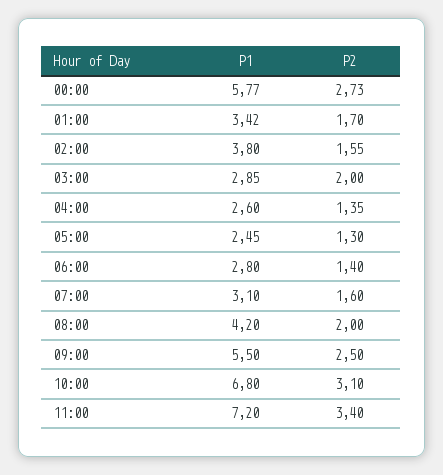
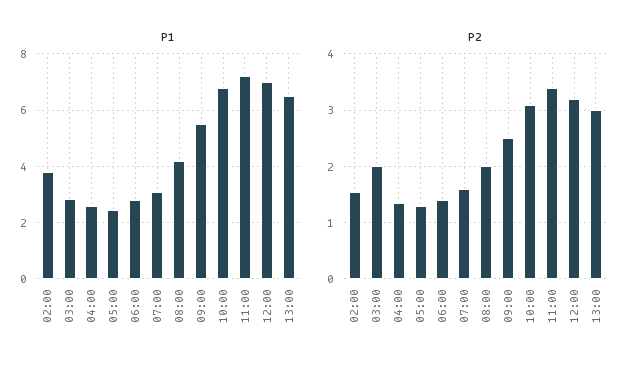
P1, 00:00: 5.77 -> none
P2, 00:00: 2.73 -> none
P1, 01:00: 3.42 -> none
P2, 01:00: 1.7 -> none
P1, 12:00: none -> 7
P1, 13:00: none -> 6.5
P2, 12:00: none -> 3.2
P2, 13:00: none -> 3

